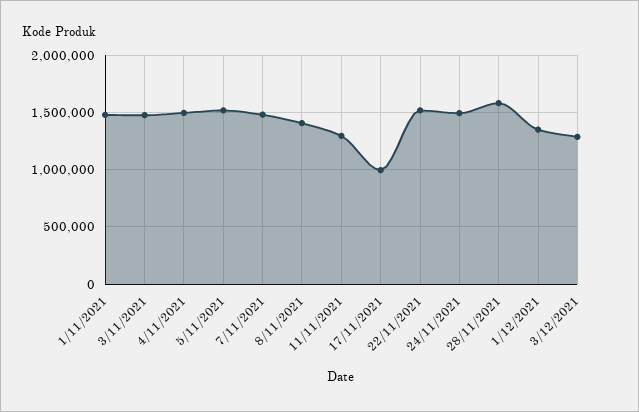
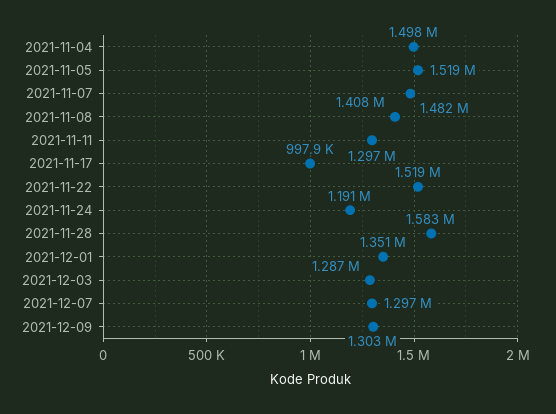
1/11/2021: 1500000 -> none
3/11/2021: 1500000 -> none
24/11/2021: 1500000 -> 1191000
2021-12-07: none -> 1297000
2021-12-09: none -> 1303000

